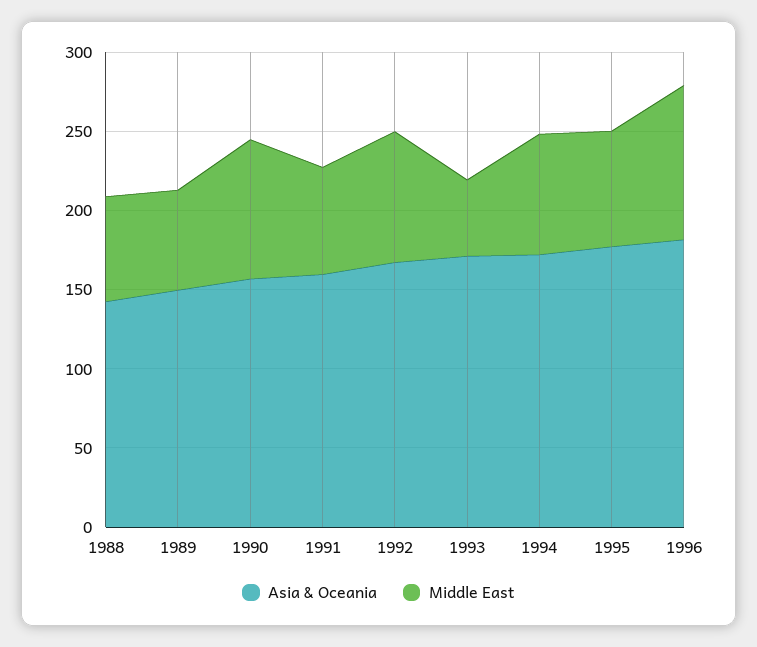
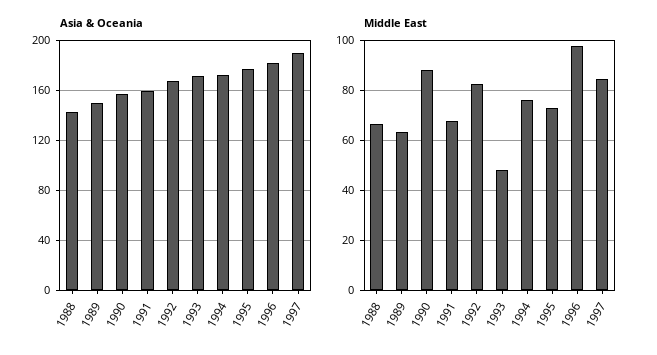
Asia & Oceania, 1997: none -> 190
Middle East, 1997: none -> 85

